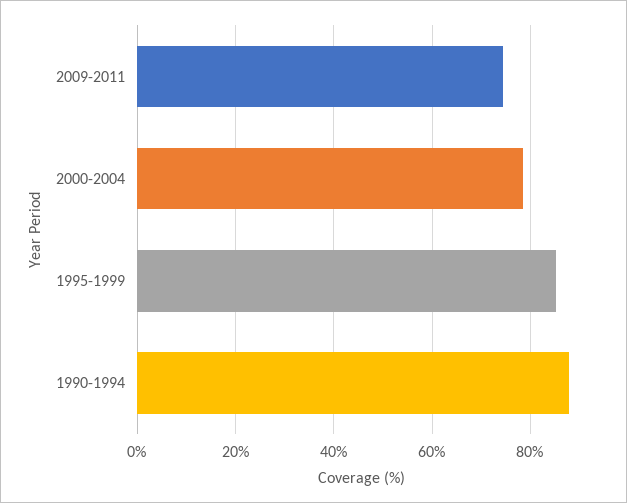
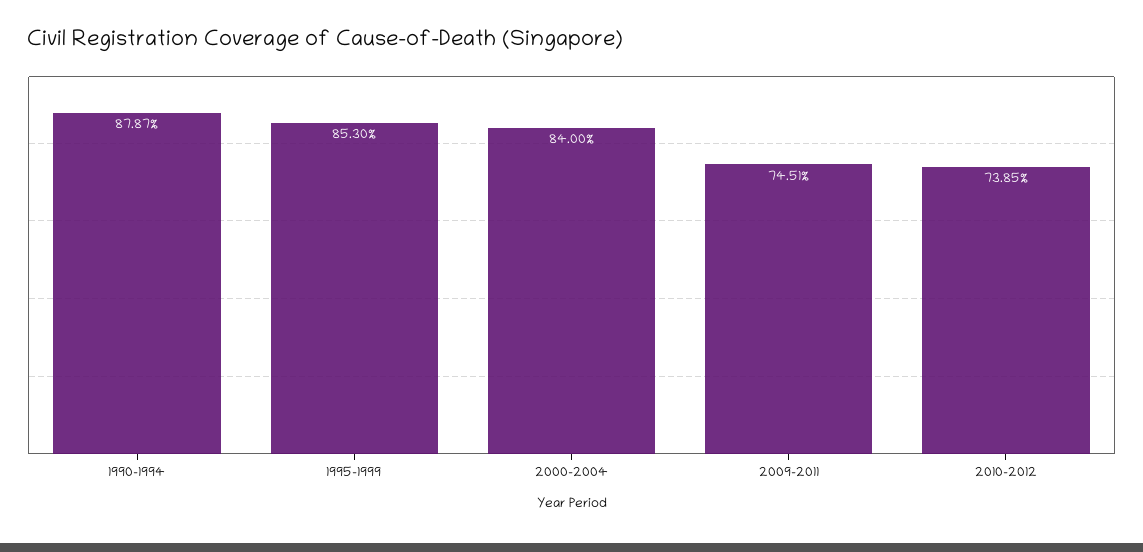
2000-2004: 78 -> 84
2010-2012: none -> 73.85

